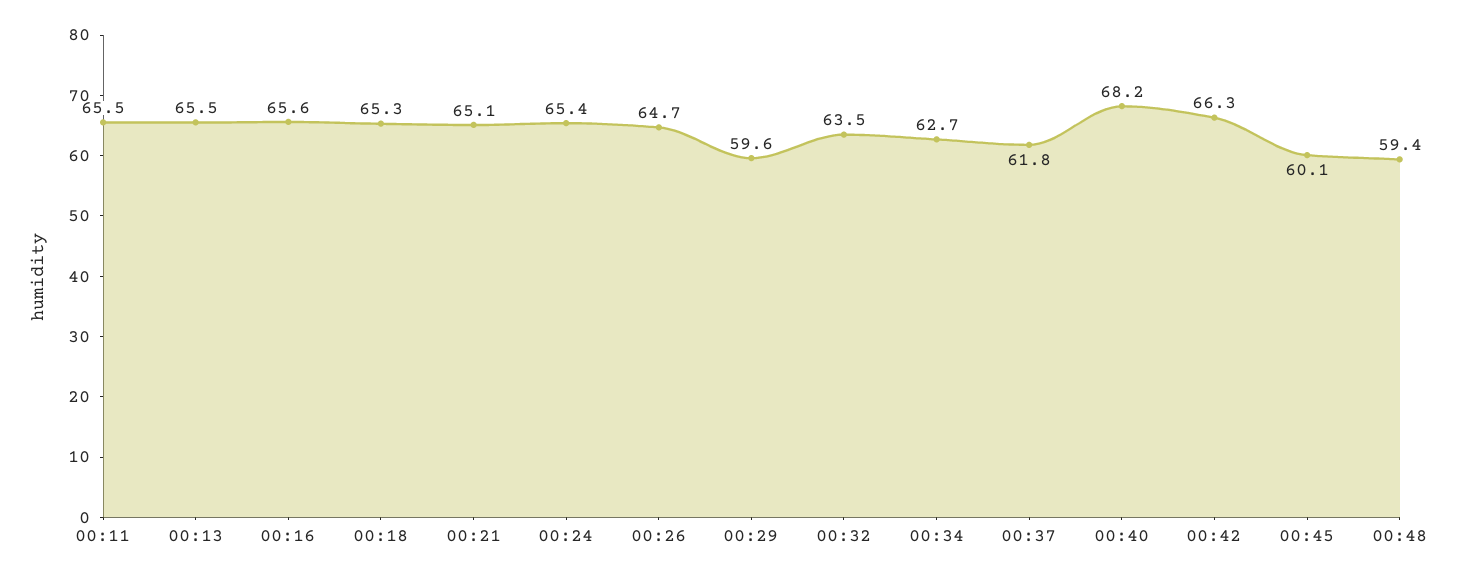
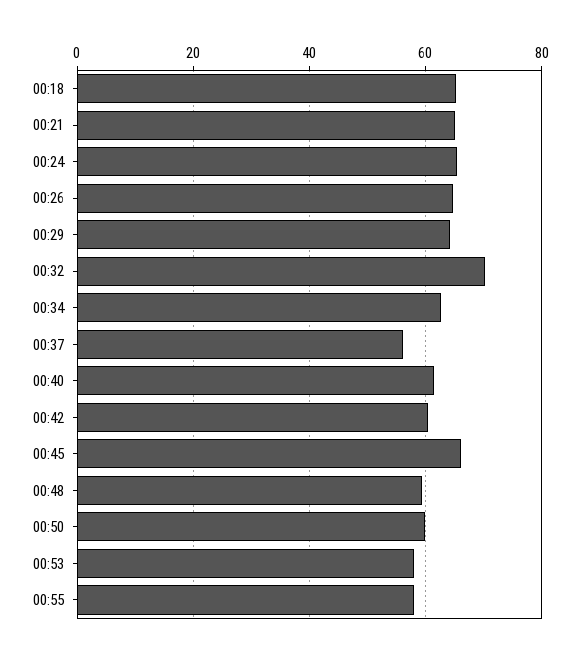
00:11: 65.5 -> none
00:13: 65.5 -> none
00:16: 65.6 -> none
00:29: 59.6 -> 64
00:32: 63.5 -> 70
00:37: 61.8 -> 56
00:40: 68.2 -> 62
00:42: 66.3 -> 60
00:45: 60.1 -> 66
00:50: none -> 60
00:53: none -> 58
00:55: none -> 58

